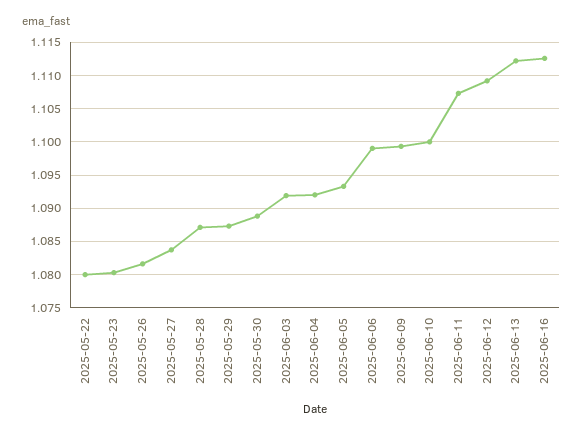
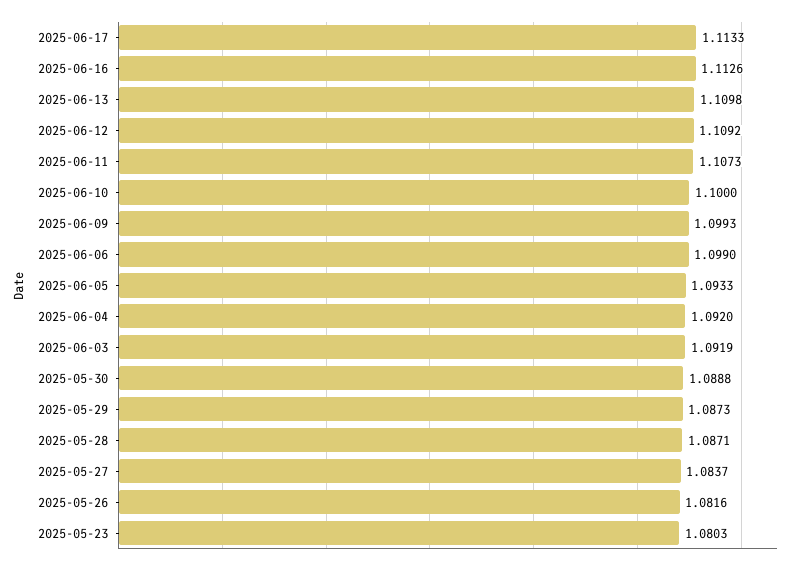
2025-05-22: 1.08 -> none
2025-06-13: 1.112 -> 1.1098
2025-06-17: none -> 1.1133

